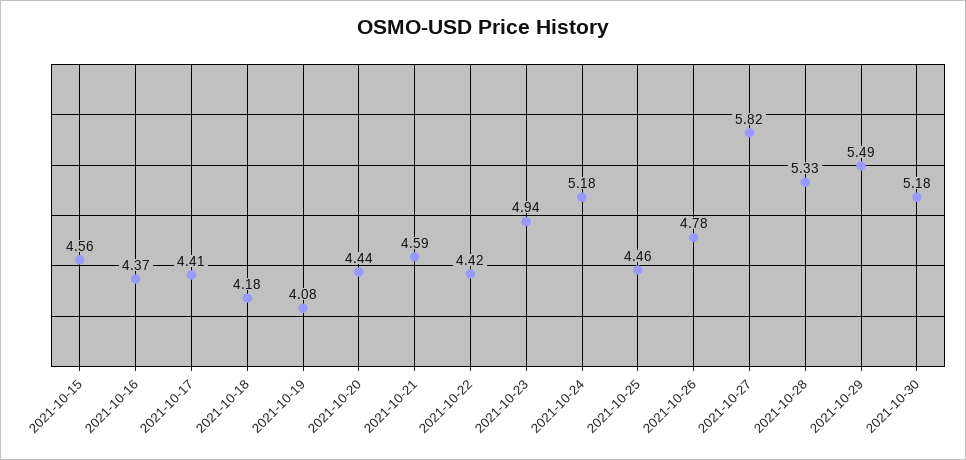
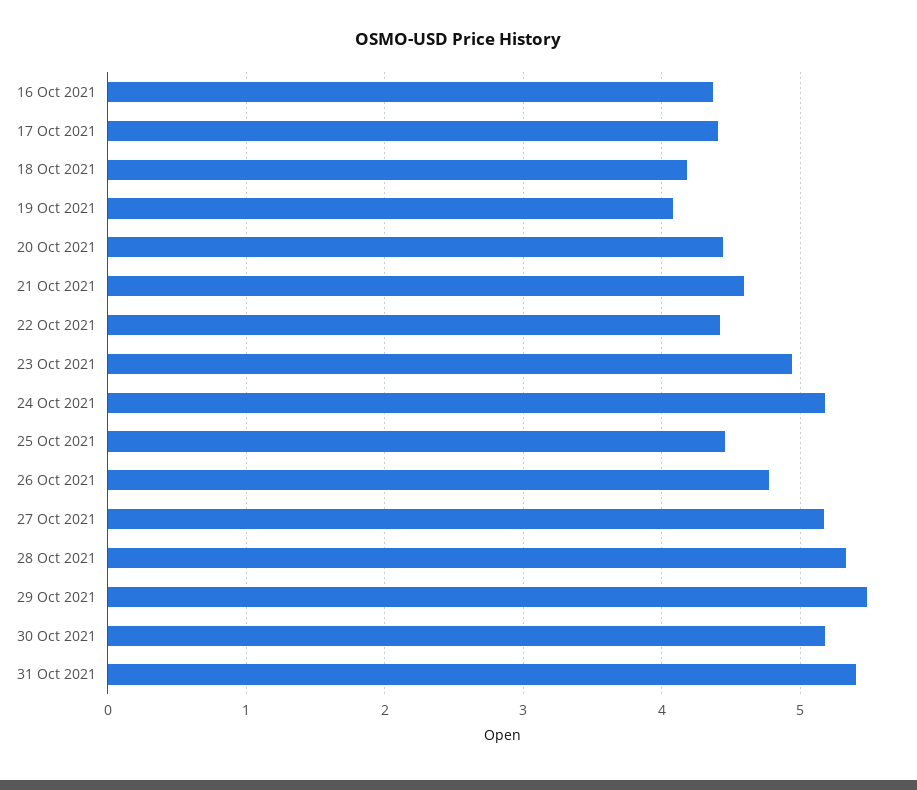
2021-10-15: 4.56 -> none
2021-10-27: 5.82 -> 5.2
31 Oct 2021: none -> 5.4

